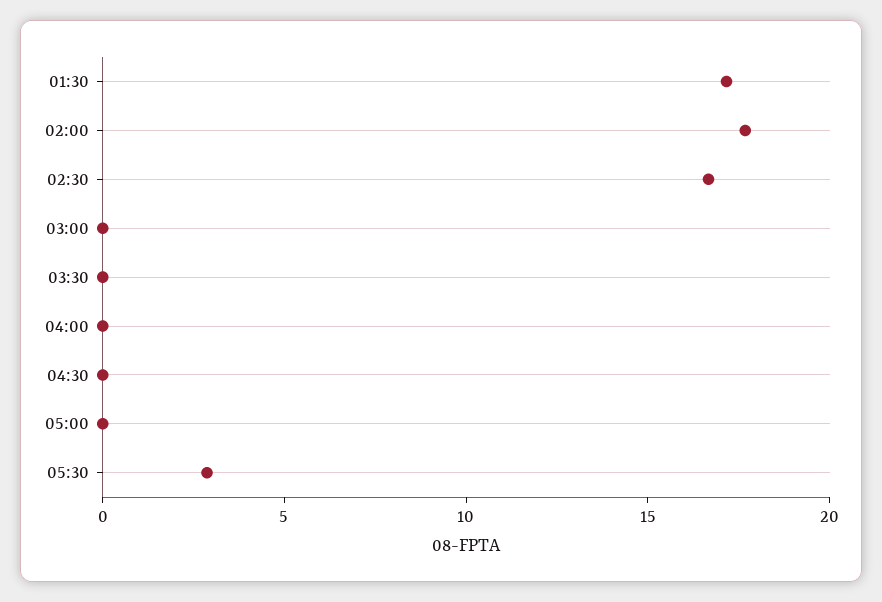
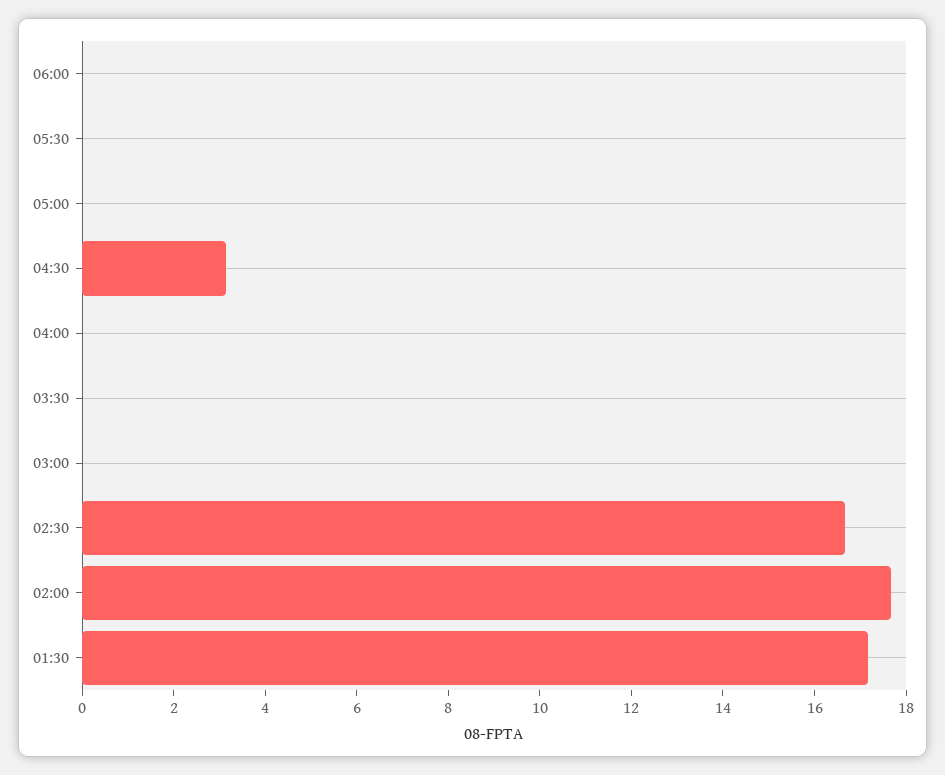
04:30: 0 -> 3
05:30: 3 -> 0
06:00: none -> 0

